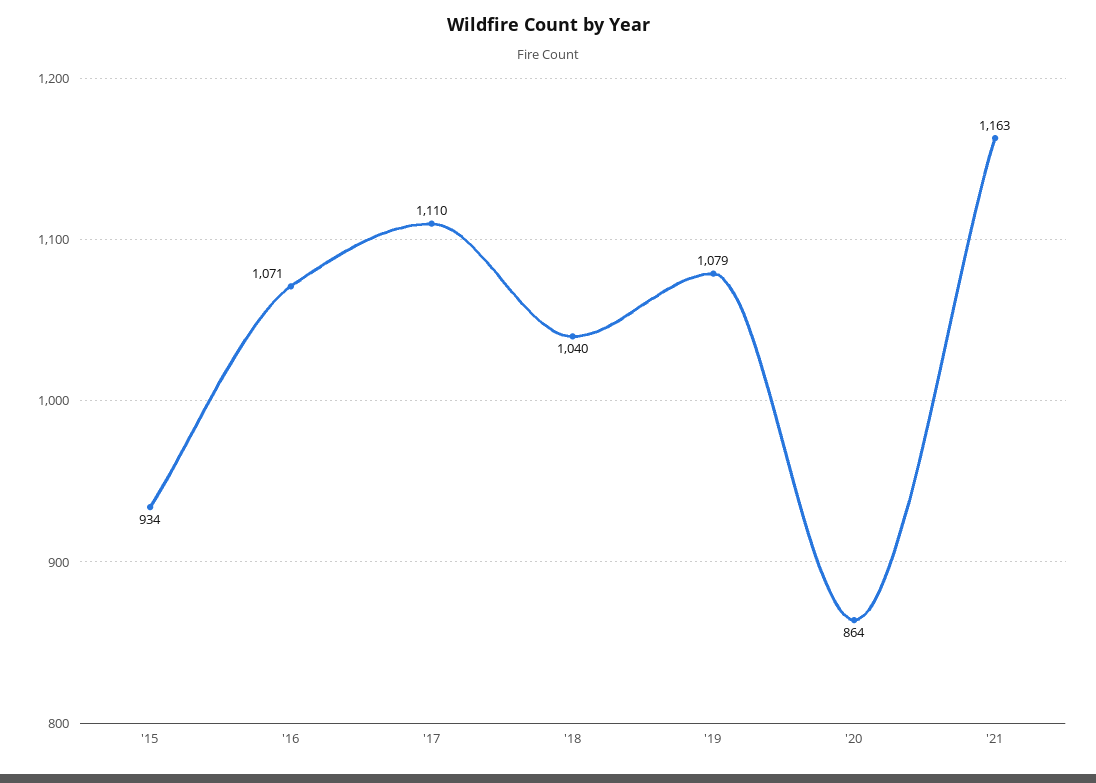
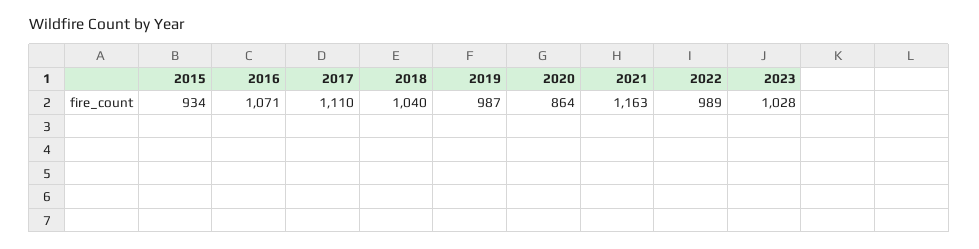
'19: 1079 -> 987
2022: none -> 989
2023: none -> 1028

